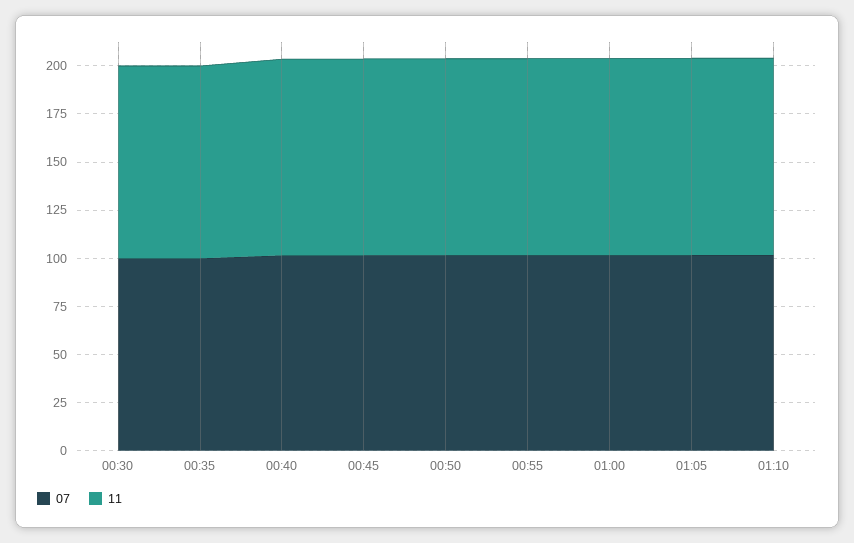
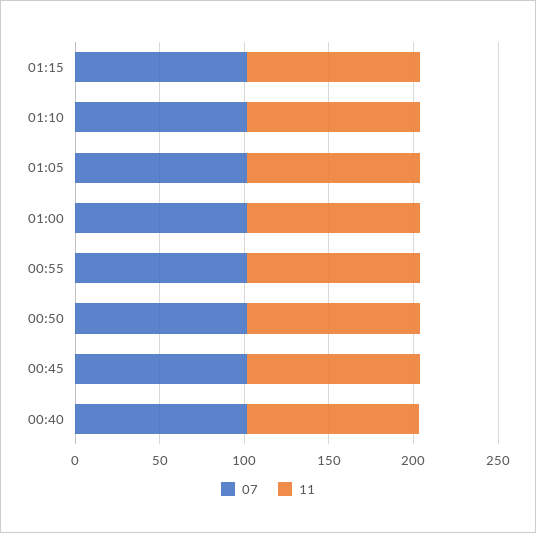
07, 00:30: 100 -> none
11, 00:30: 100 -> none
07, 00:35: 100 -> none
11, 00:35: 100 -> none
07, 01:15: none -> 100
11, 01:15: none -> 100

